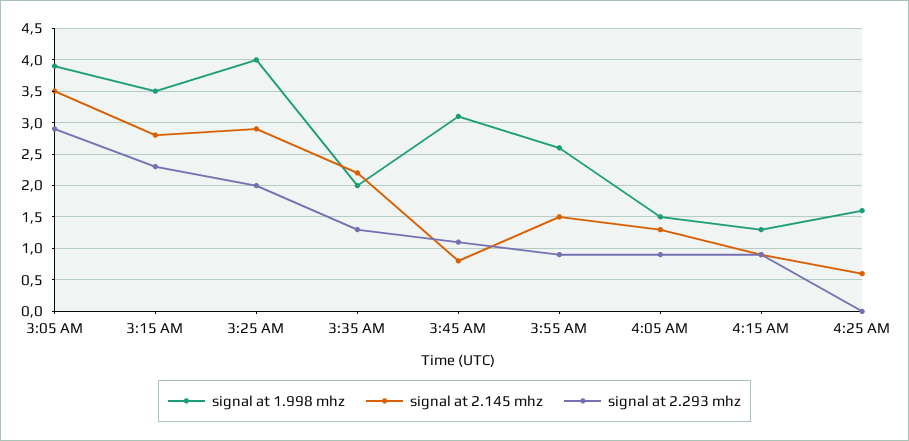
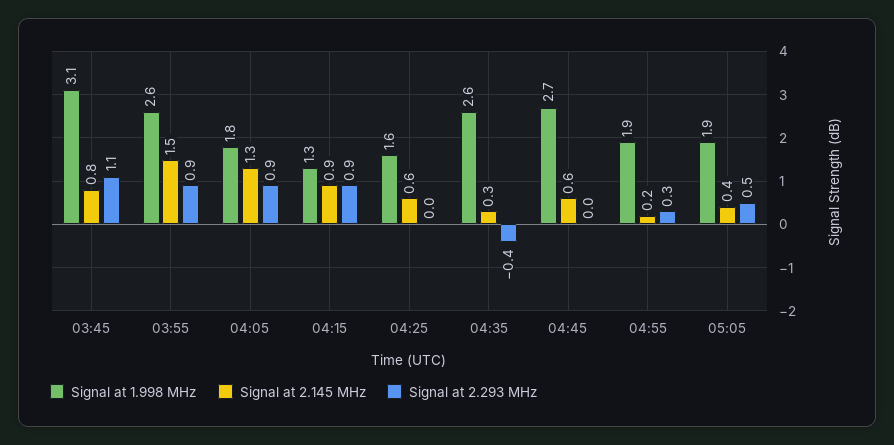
signal at 1.998 mhz, 3:05 AM: 3.9 -> none
signal at 2.145 mhz, 3:05 AM: 3.5 -> none
signal at 2.293 mhz, 3:05 AM: 2.9 -> none
signal at 1.998 mhz, 3:15 AM: 3.5 -> none
signal at 2.145 mhz, 3:15 AM: 2.8 -> none
signal at 2.293 mhz, 3:15 AM: 2.3 -> none
signal at 1.998 mhz, 3:25 AM: 4 -> none
signal at 2.145 mhz, 3:25 AM: 2.9 -> none
signal at 2.293 mhz, 3:25 AM: 2 -> none
signal at 1.998 mhz, 3:35 AM: 2 -> none
signal at 2.145 mhz, 3:35 AM: 2.2 -> none
signal at 2.293 mhz, 3:35 AM: 1.3 -> none
signal at 1.998 mhz, 4:05 AM: 1.5 -> 1.8
signal at 1.998 mhz, 04:35: none -> 2.6
signal at 2.145 mhz, 04:35: none -> 0.3
signal at 2.293 mhz, 04:35: none -> -0.4
signal at 1.998 mhz, 04:45: none -> 2.7
signal at 2.145 mhz, 04:45: none -> 0.6
signal at 2.293 mhz, 04:45: none -> 0
signal at 1.998 mhz, 04:55: none -> 1.9
signal at 2.145 mhz, 04:55: none -> 0.2
signal at 2.293 mhz, 04:55: none -> 0.3
signal at 1.998 mhz, 05:05: none -> 1.9
signal at 2.145 mhz, 05:05: none -> 0.4
signal at 2.293 mhz, 05:05: none -> 0.5

